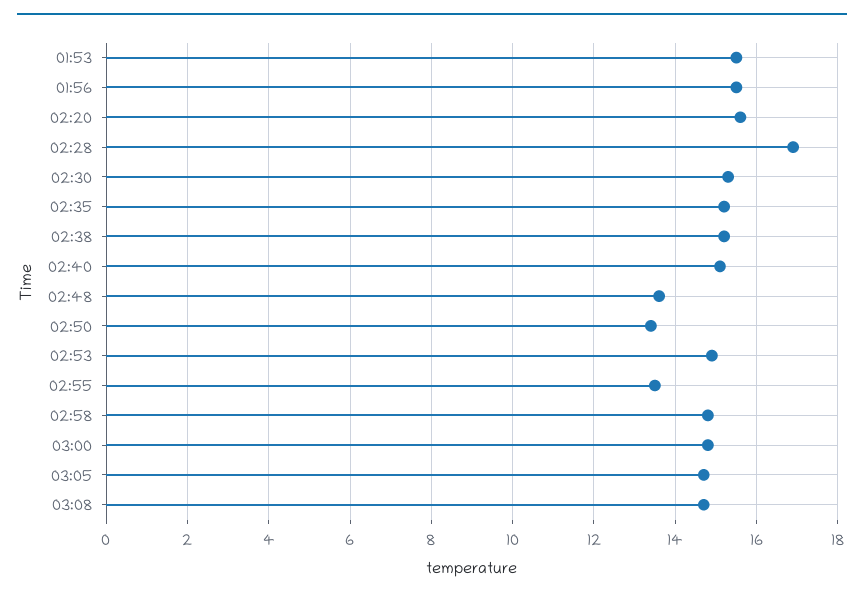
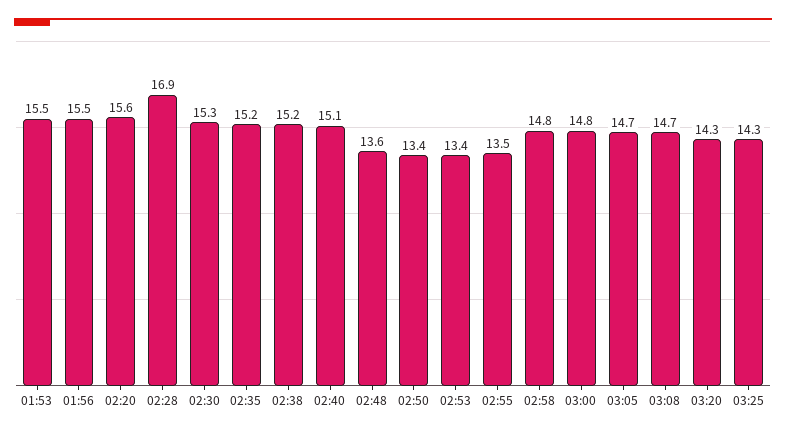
02:53: 15 -> 13.4
03:20: none -> 14.3
03:25: none -> 14.3

